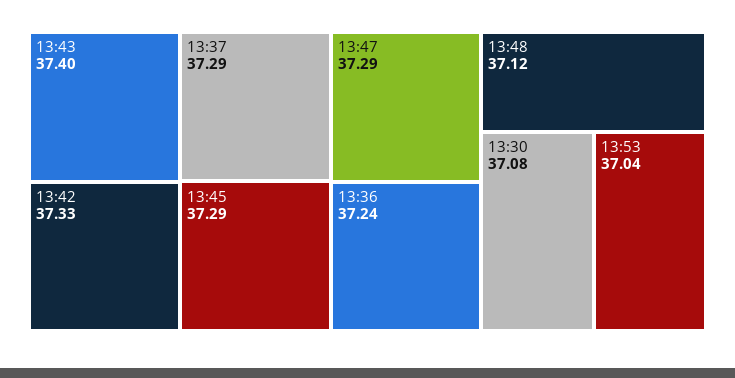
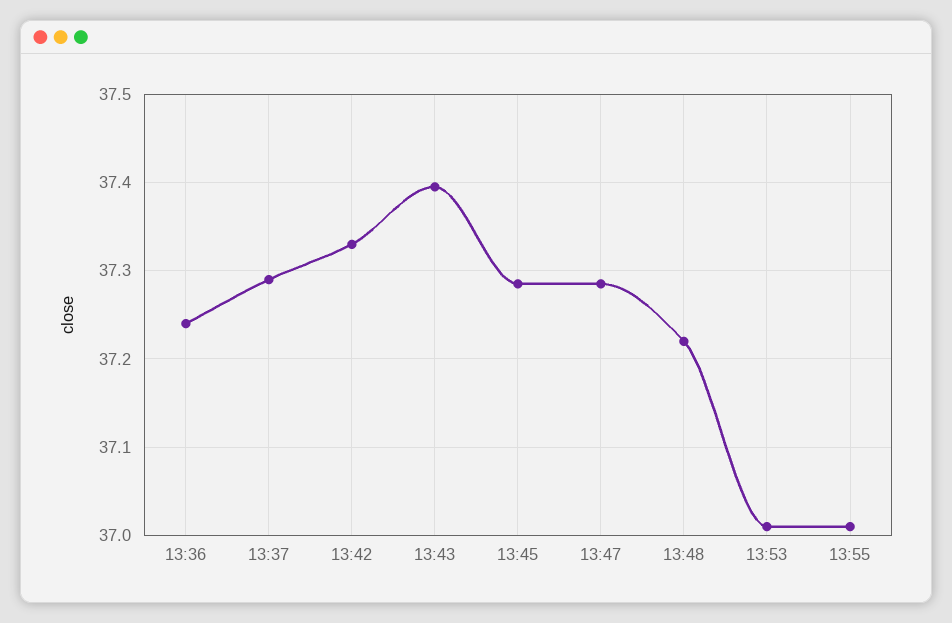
13:48: 37.12 -> 37.22
13:30: 37.08 -> none
13:53: 37.04 -> 37.01
13:55: none -> 37.01

